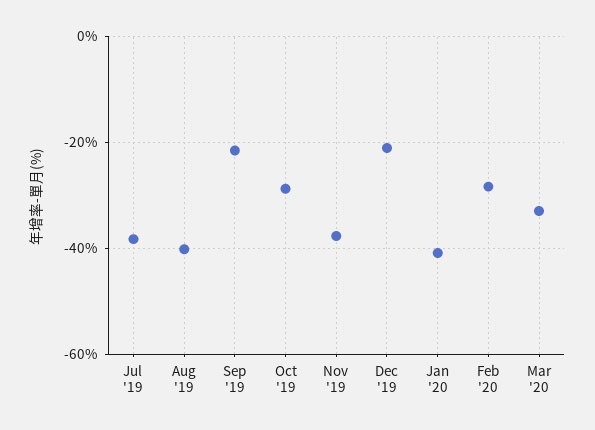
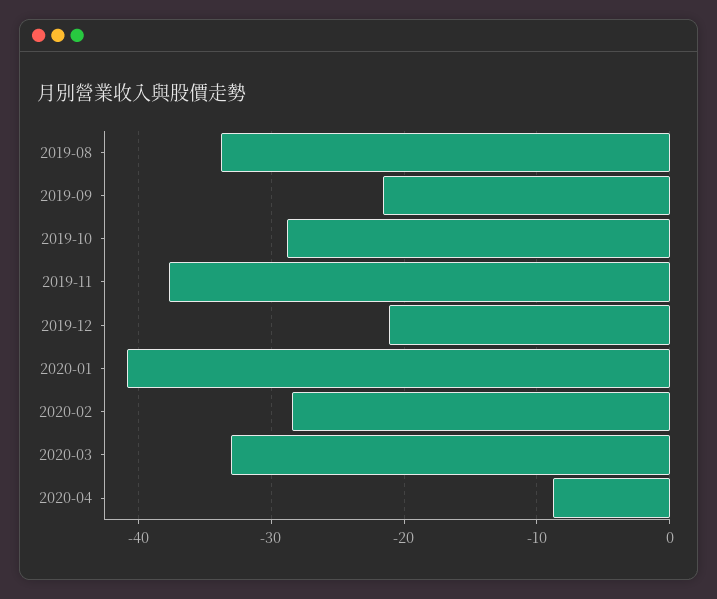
Jul '19: -38 -> none
Aug '19: -40 -> -34
2020-04: none -> -9

